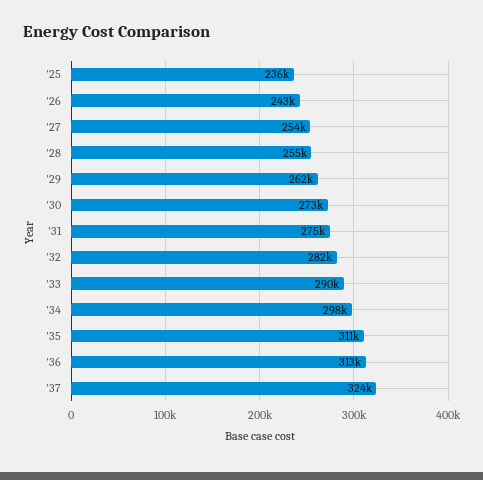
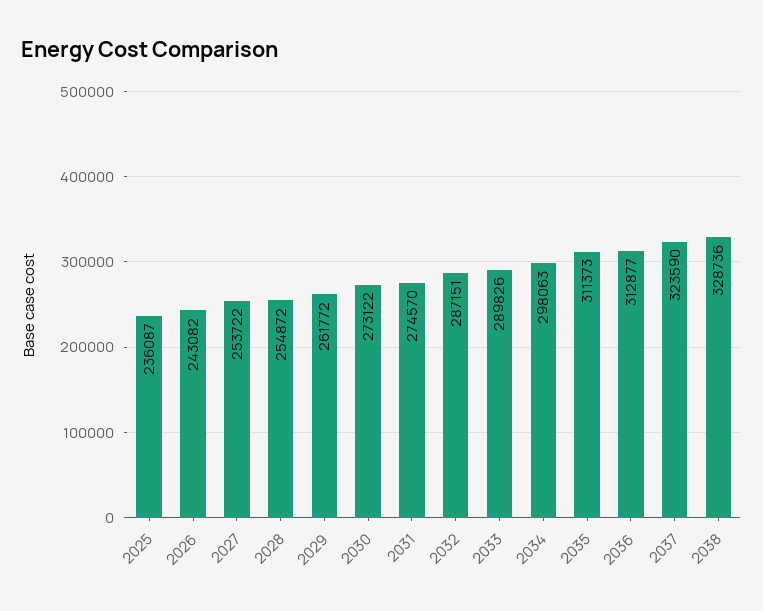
'32: 282000 -> 287151
2038: none -> 328736

